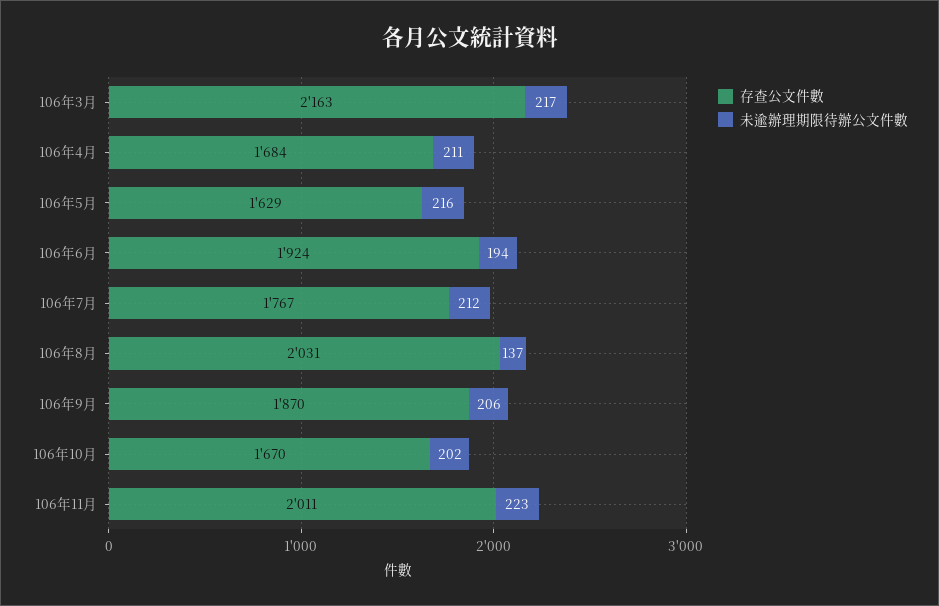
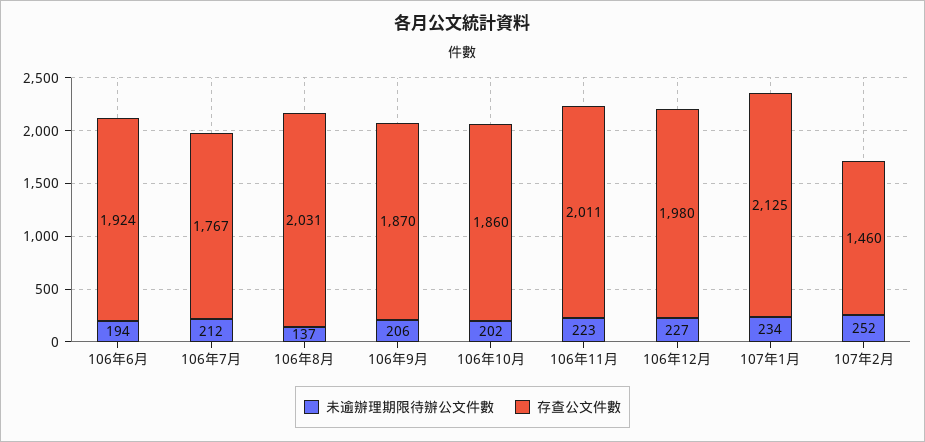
存查公文件數, 106年3月: 2163 -> none
未逾辦理期限待辦公文件數, 106年3月: 217 -> none
存查公文件數, 106年4月: 1684 -> none
未逾辦理期限待辦公文件數, 106年4月: 211 -> none
存查公文件數, 106年5月: 1629 -> none
未逾辦理期限待辦公文件數, 106年5月: 216 -> none
存查公文件數, 106年10月: 1670 -> 1860
未逾辦理期限待辦公文件數, 106年12月: none -> 227
存查公文件數, 106年12月: none -> 1980
未逾辦理期限待辦公文件數, 107年1月: none -> 234
存查公文件數, 107年1月: none -> 2125
未逾辦理期限待辦公文件數, 107年2月: none -> 252
存查公文件數, 107年2月: none -> 1460

